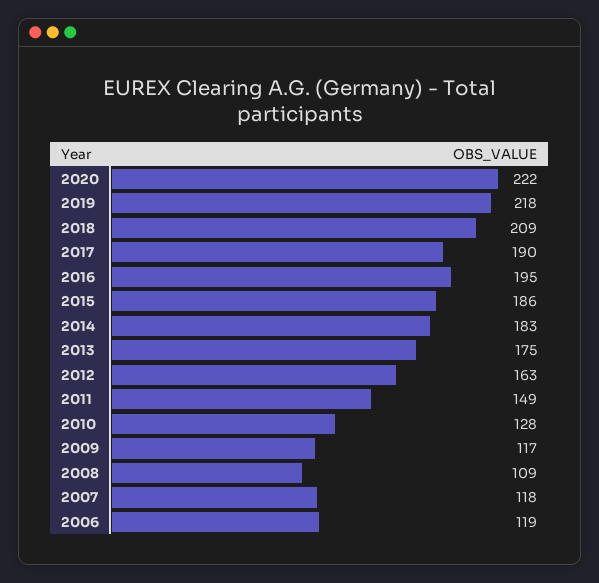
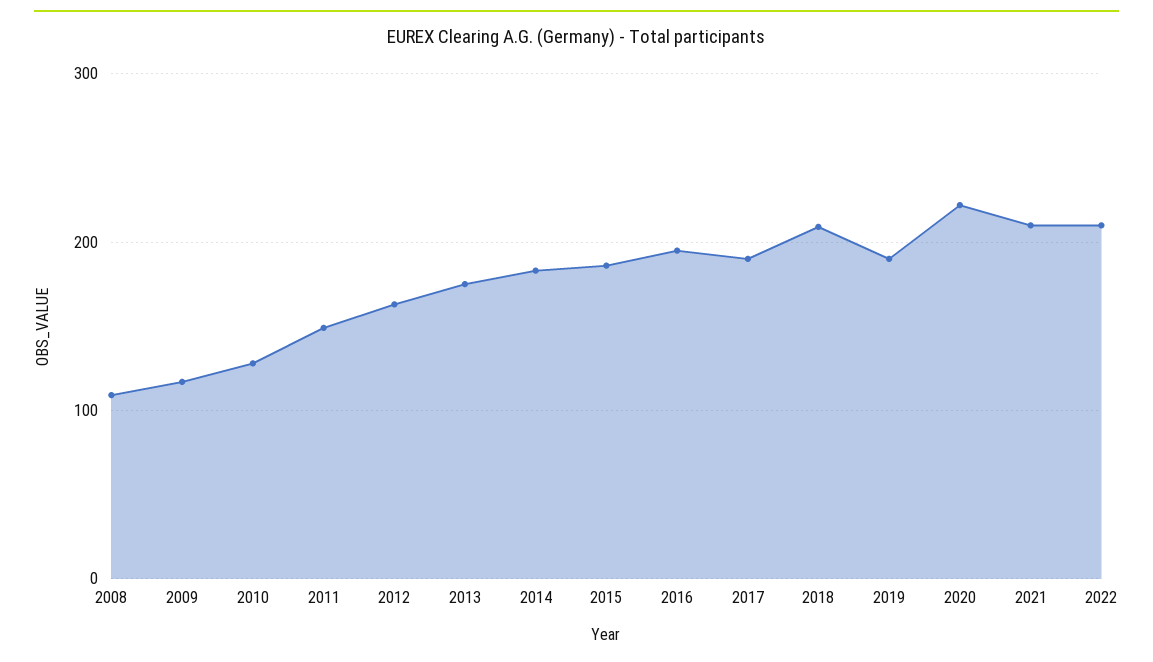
2019: 218 -> 190
2007: 118 -> none
2006: 119 -> none
2021: none -> 210
2022: none -> 210

